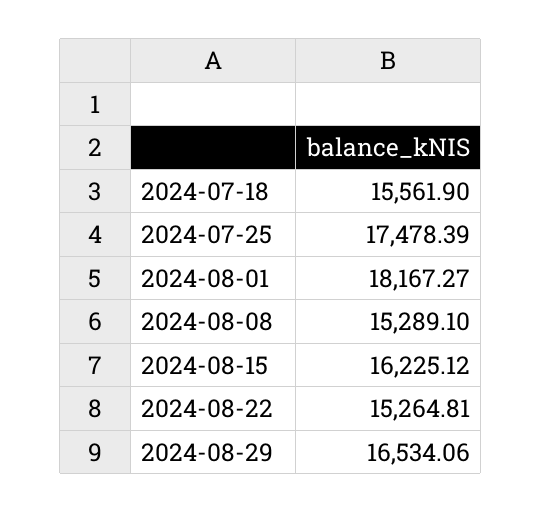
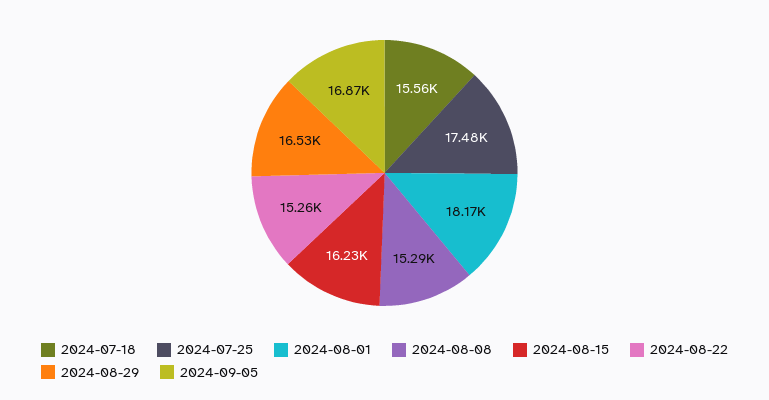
2024-09-05: none -> 16870

